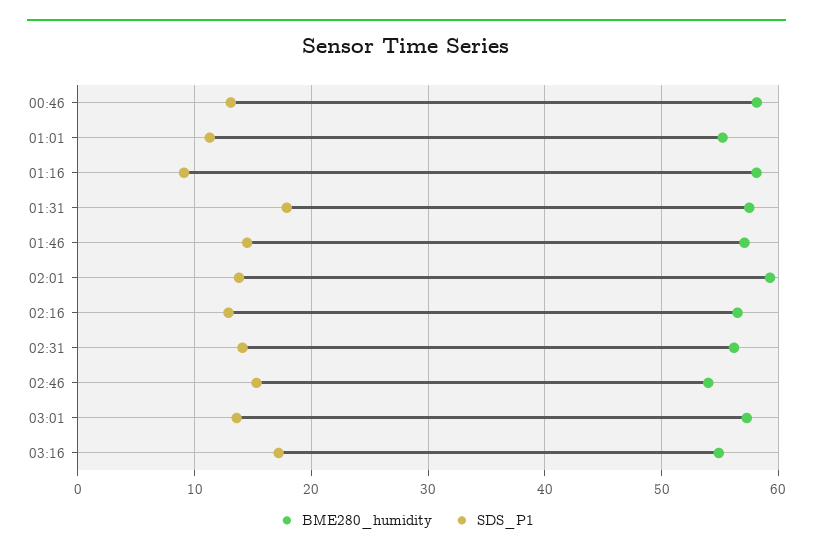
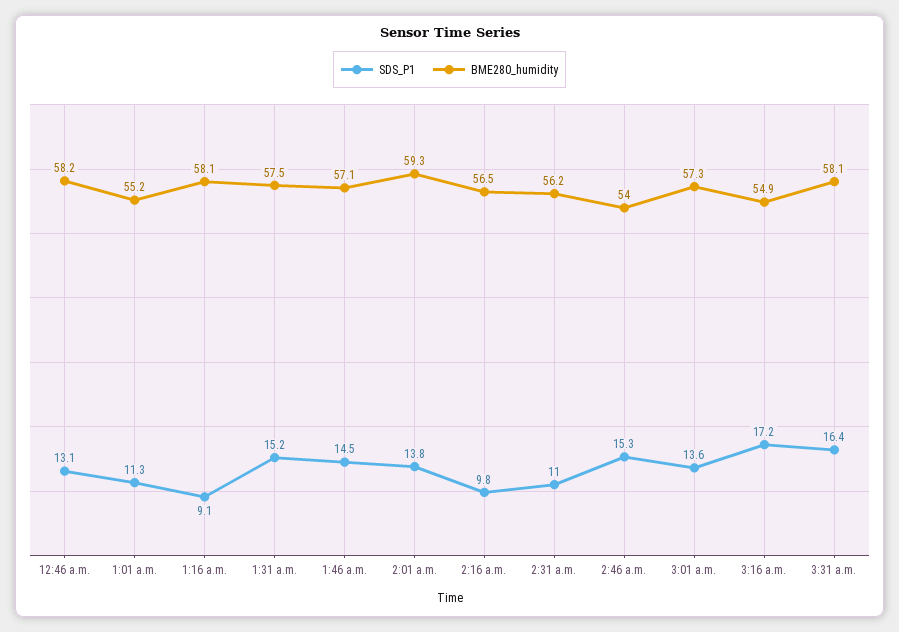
SDS_P1, 01:31: 18 -> 15.2
SDS_P1, 02:16: 13 -> 9.8
SDS_P1, 02:31: 14 -> 11
SDS_P1, 3:31 a.m.: none -> 16.4
BME280_humidity, 3:31 a.m.: none -> 58.1

